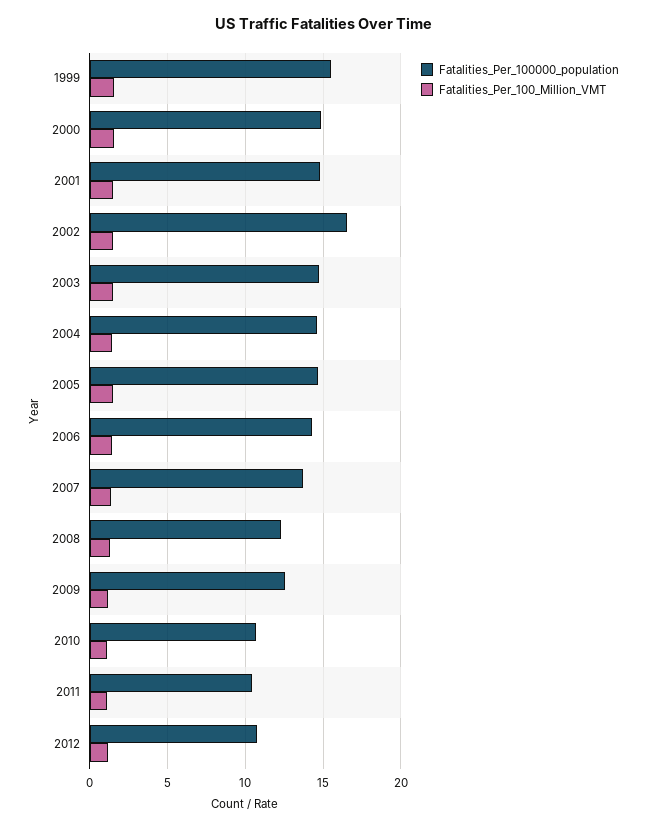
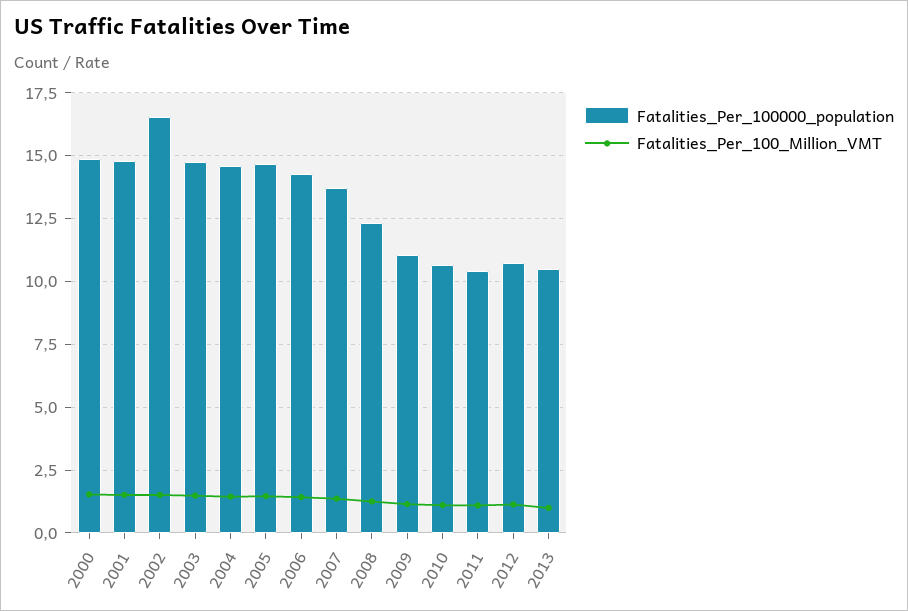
Fatalities_Per_100000_population, 1999: 15.5 -> none
Fatalities_Per_100_Million_VMT, 1999: 1.5 -> none
Fatalities_Per_100000_population, 2009: 12.5 -> 11
Fatalities_Per_100000_population, 2013: none -> 10.5
Fatalities_Per_100_Million_VMT, 2013: none -> 1

